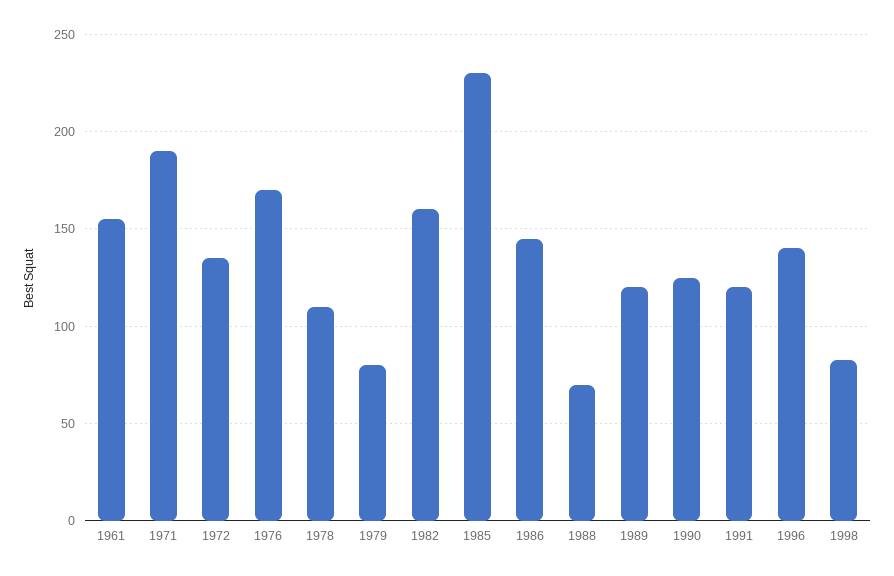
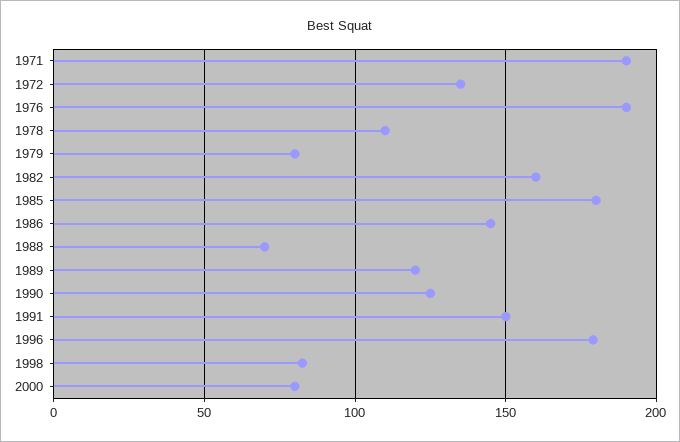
1961: 155 -> none
1976: 170 -> 190
1985: 230 -> 180
1991: 120 -> 150
1996: 140 -> 180
2000: none -> 80

